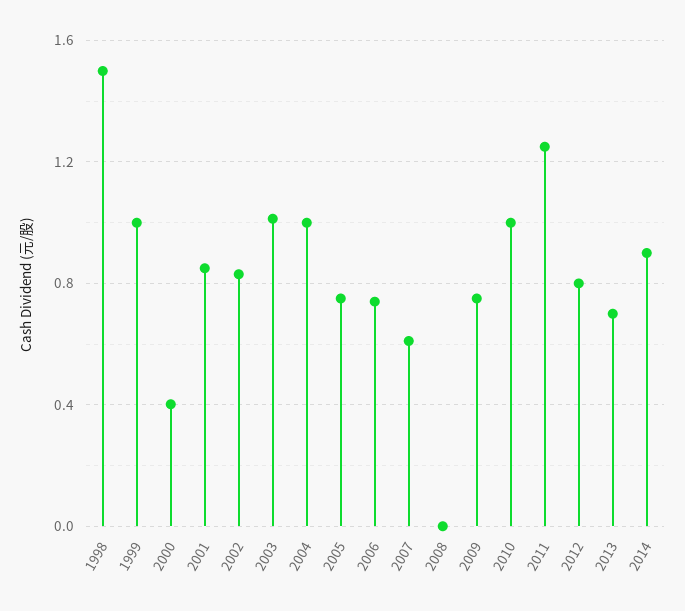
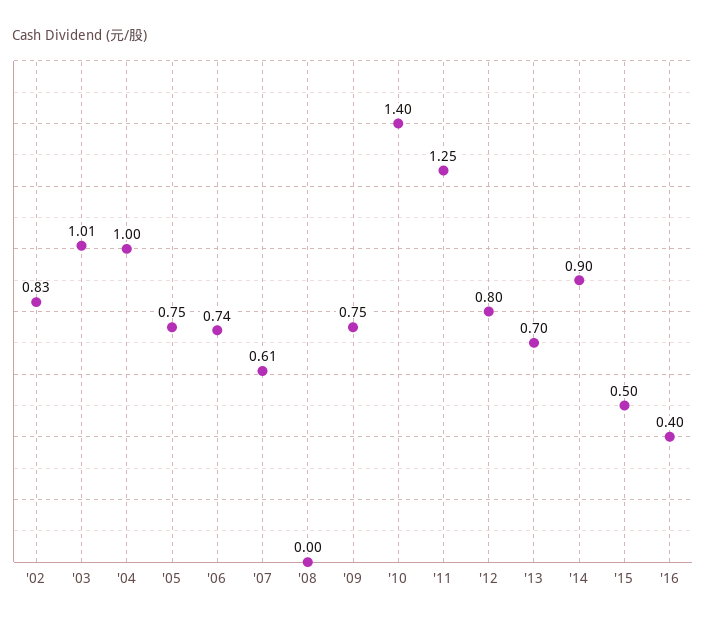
1998: 1.5 -> none
1999: 1 -> none
2000: 0.4 -> none
2001: 0.85 -> none
2010: 1 -> 1.4
'15: none -> 0.5
'16: none -> 0.4

